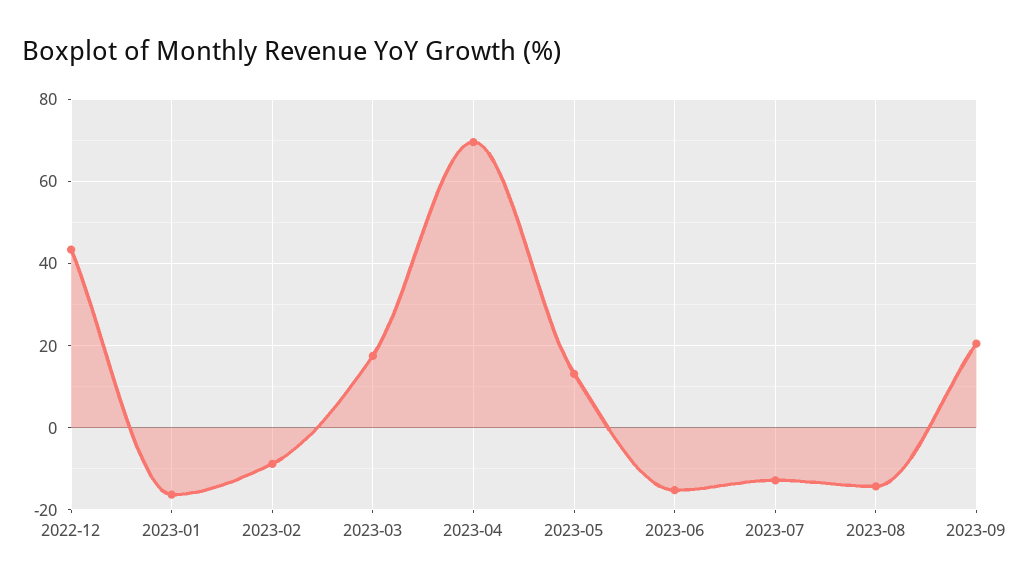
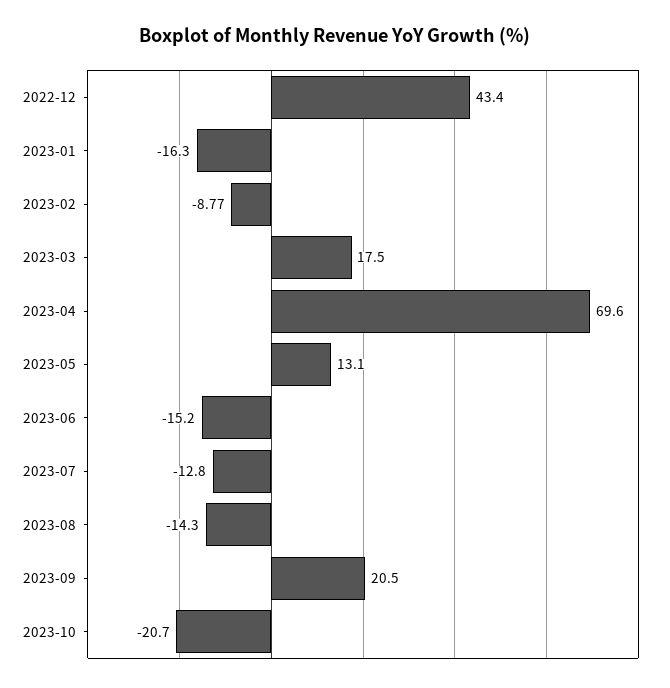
2023-10: none -> -20.7

